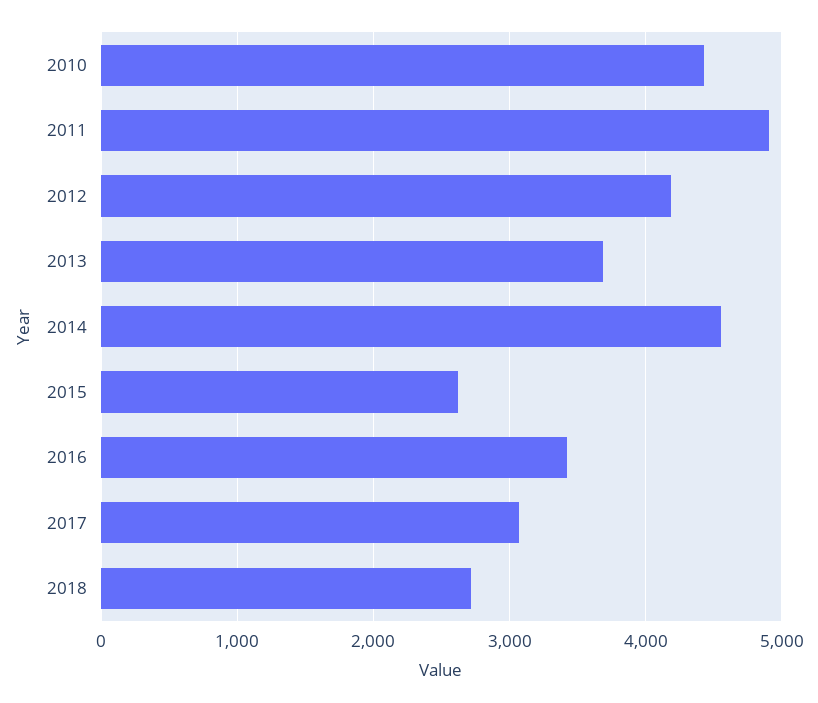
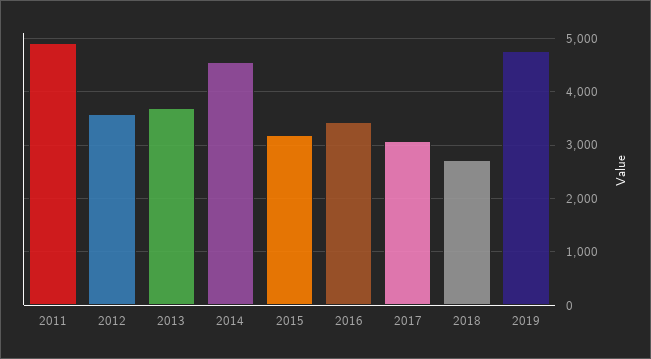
2010: 4400 -> none
2012: 4200 -> 3600
2015: 2600 -> 3200
2019: none -> 4800

